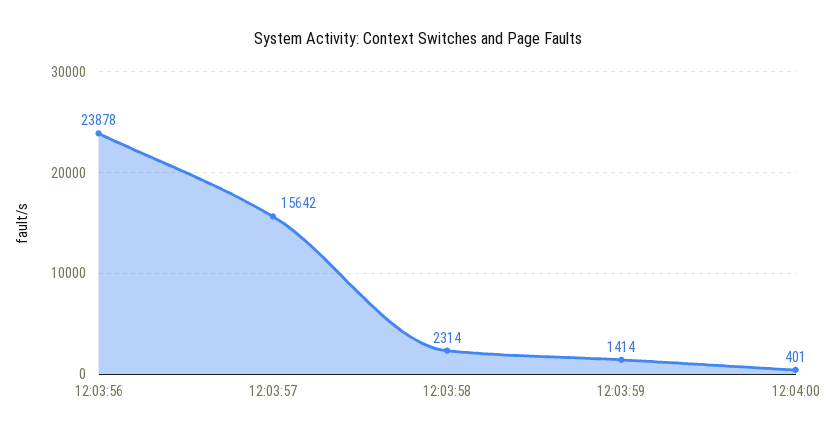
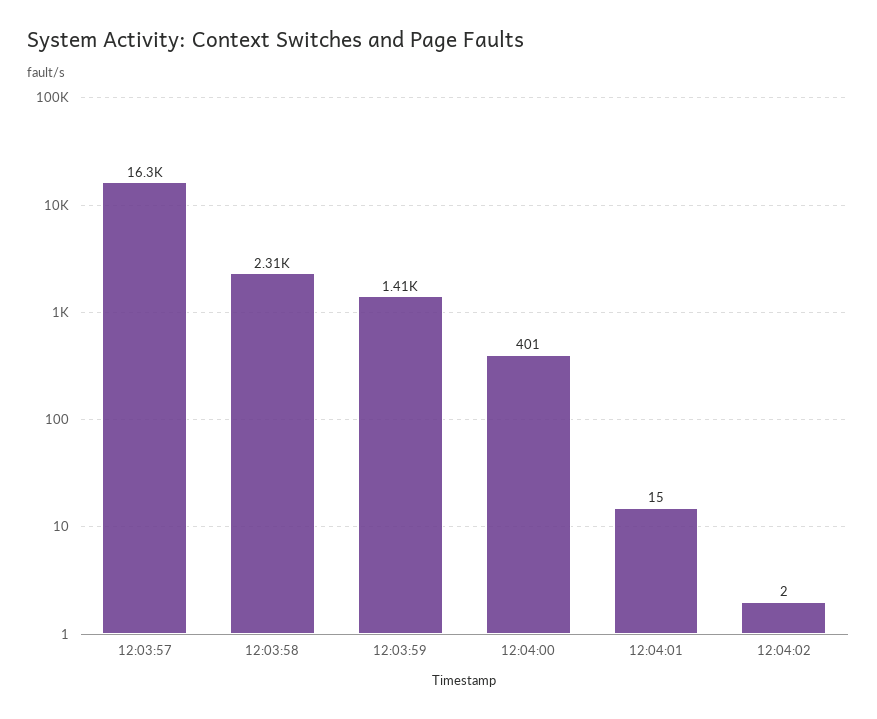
12:03:56: 23878 -> none
12:03:57: 15642 -> 16300
12:04:01: none -> 15
12:04:02: none -> 2

